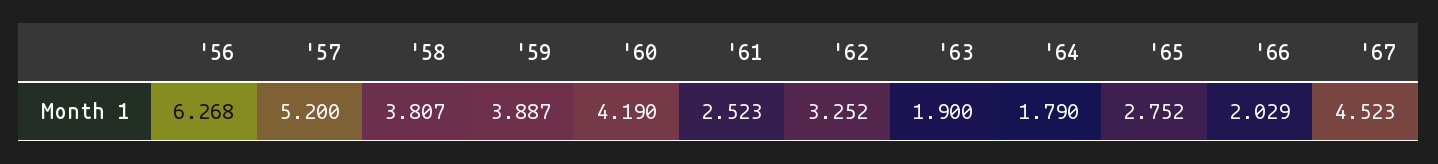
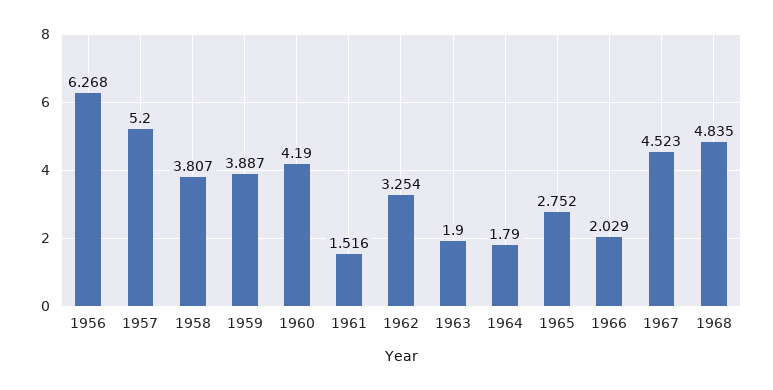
'61: 2.523 -> 1.516
'62: 3.252 -> 3.254
1968: none -> 4.835

